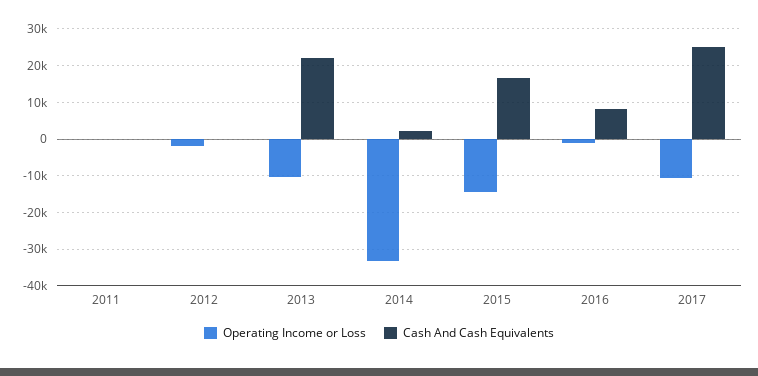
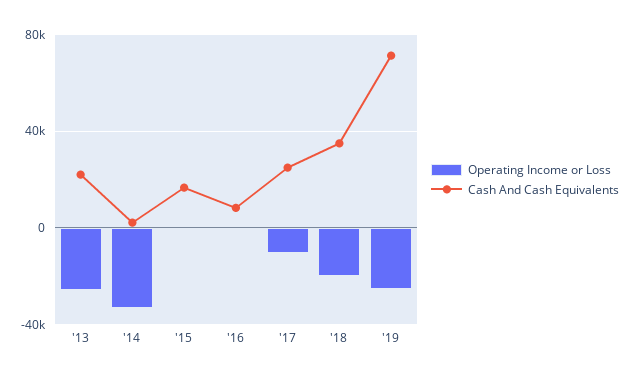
Operating Income or Loss, 2011: 0 -> none
Cash And Cash Equivalents, 2011: 0 -> none
Operating Income or Loss, 2012: -2000 -> none
Cash And Cash Equivalents, 2012: 0 -> none
Operating Income or Loss, 2013: -10000 -> -25000
Operating Income or Loss, 2015: -14000 -> 0
Operating Income or Loss, '18: none -> -20000
Cash And Cash Equivalents, '18: none -> 35000
Operating Income or Loss, '19: none -> -25000
Cash And Cash Equivalents, '19: none -> 70000

